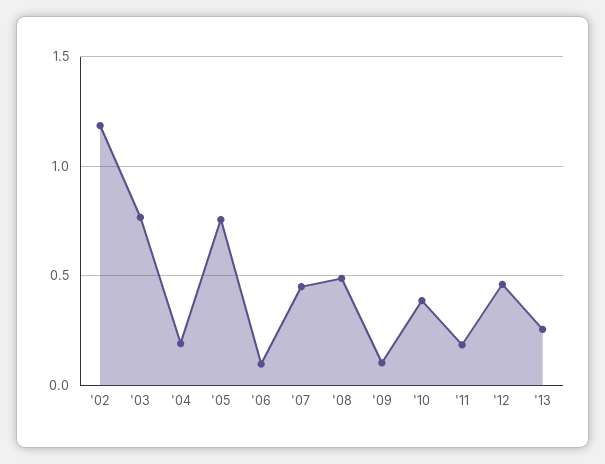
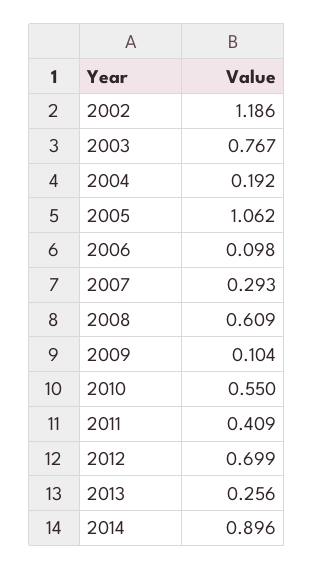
'05: 0.75 -> 1.062
'07: 0.45 -> 0.293
'08: 0.5 -> 0.609
'10: 0.4 -> 0.55
'11: 0.2 -> 0.409
'12: 0.45 -> 0.699
2014: none -> 0.896

